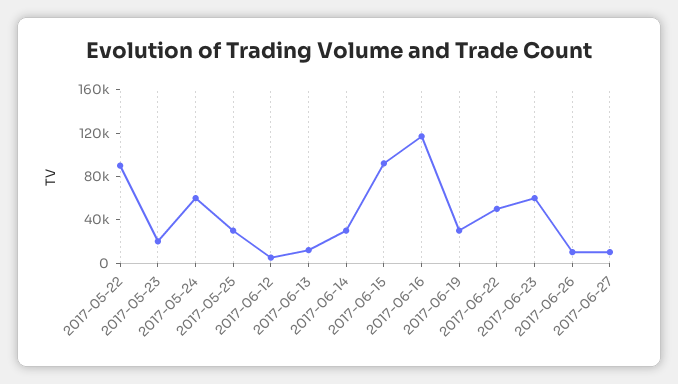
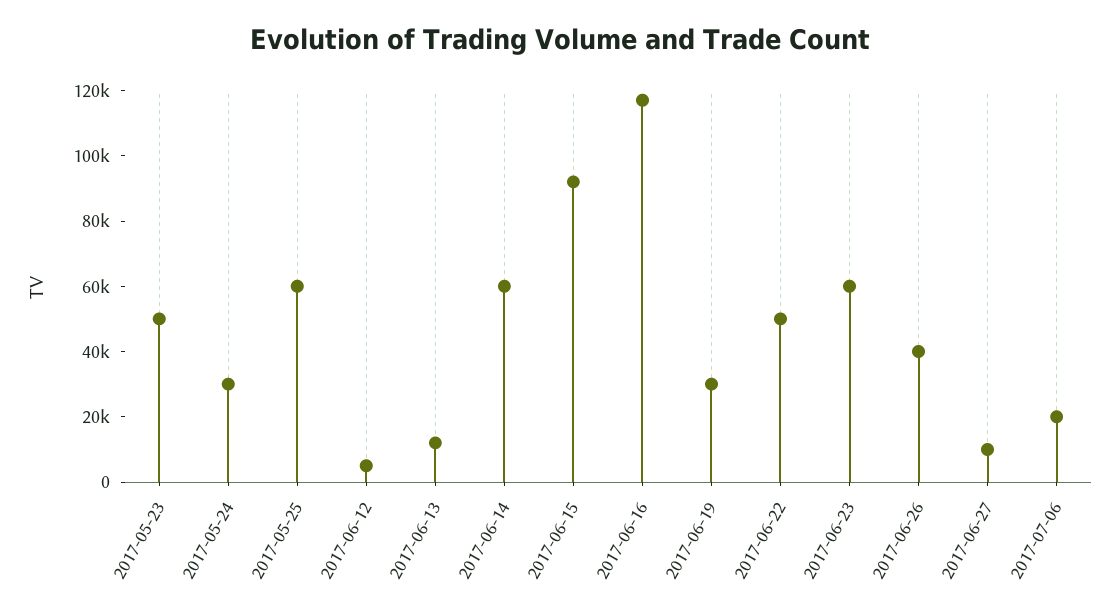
2017-05-22: 90000 -> none
2017-05-23: 20000 -> 50000
2017-05-24: 60000 -> 30000
2017-05-25: 30000 -> 60000
2017-06-14: 30000 -> 60000
2017-06-26: 10000 -> 40000
2017-07-06: none -> 20000

